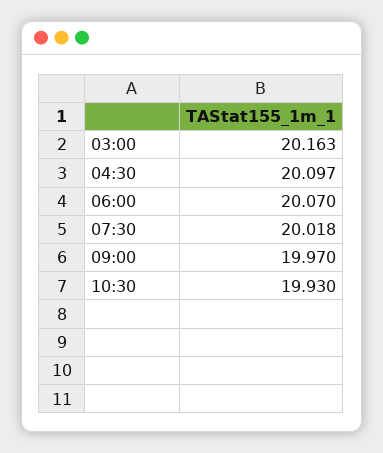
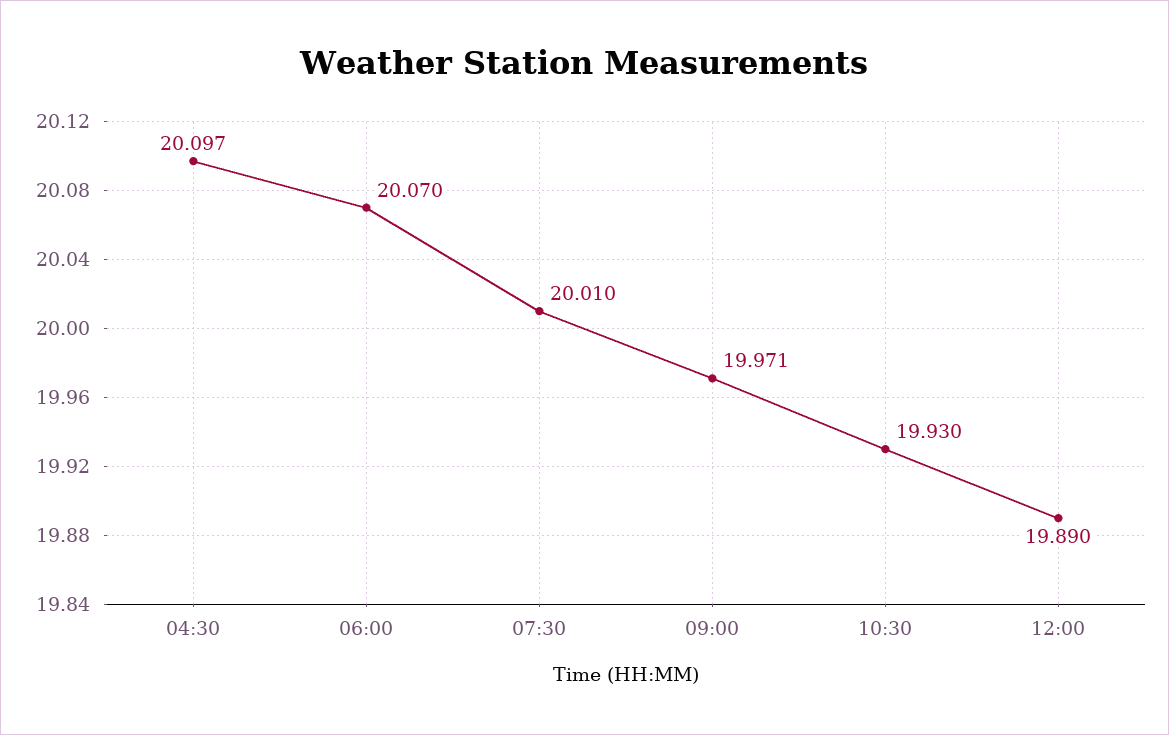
03:00: 20.163 -> none
07:30: 20.018 -> 20.01
09:00: 19.97 -> 19.971
12:00: none -> 19.89

